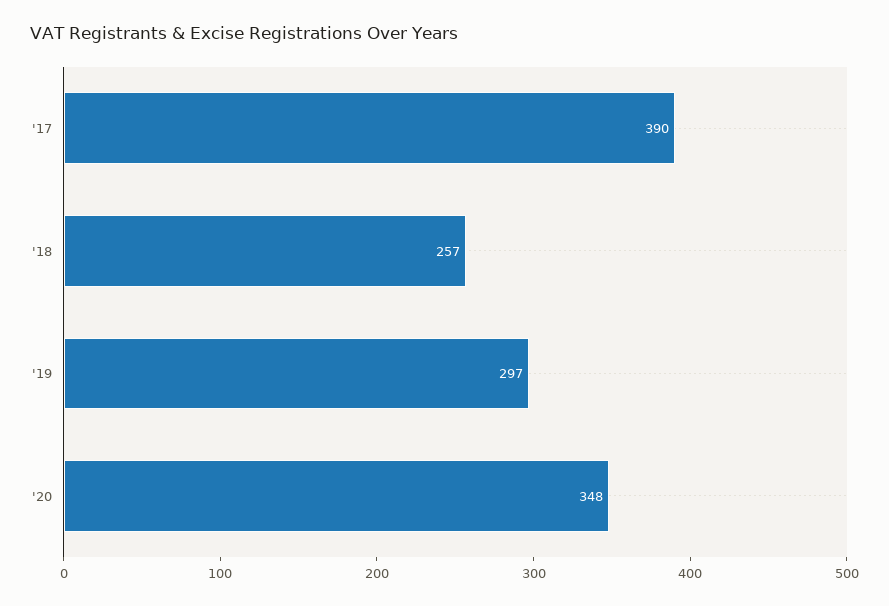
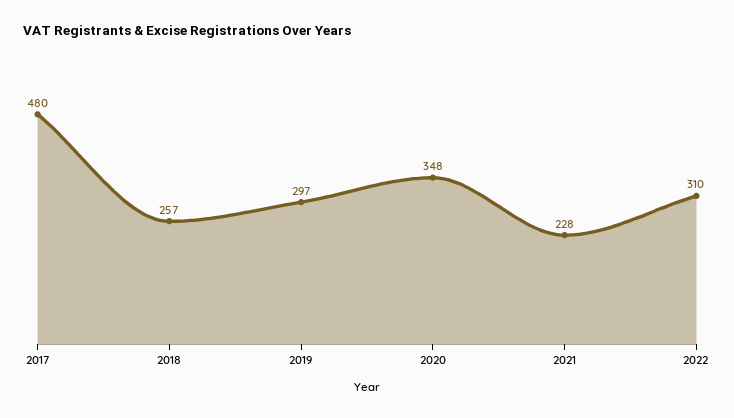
'17: 390 -> 480
2021: none -> 228
2022: none -> 310

